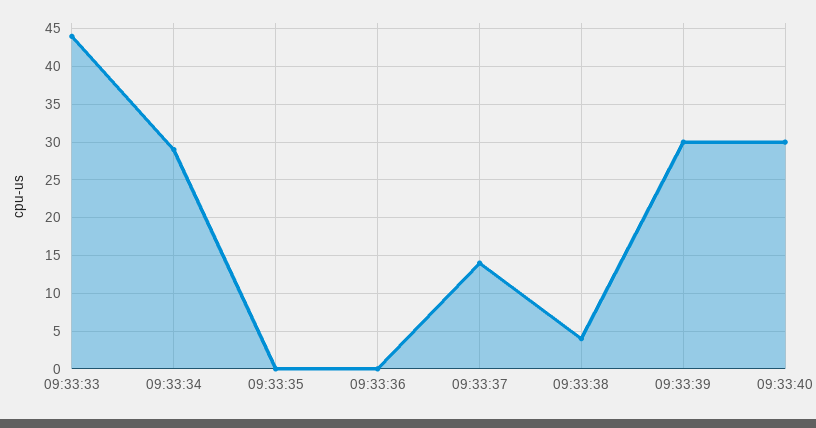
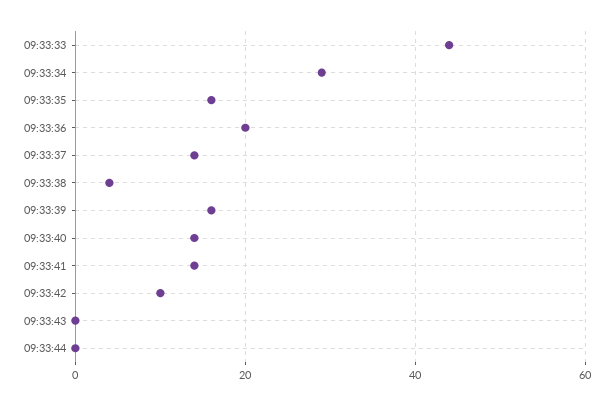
09:33:35: 0 -> 15
09:33:36: 0 -> 20
09:33:39: 30 -> 15
09:33:40: 30 -> 15
09:33:41: none -> 15
09:33:42: none -> 10
09:33:43: none -> 0
09:33:44: none -> 0

